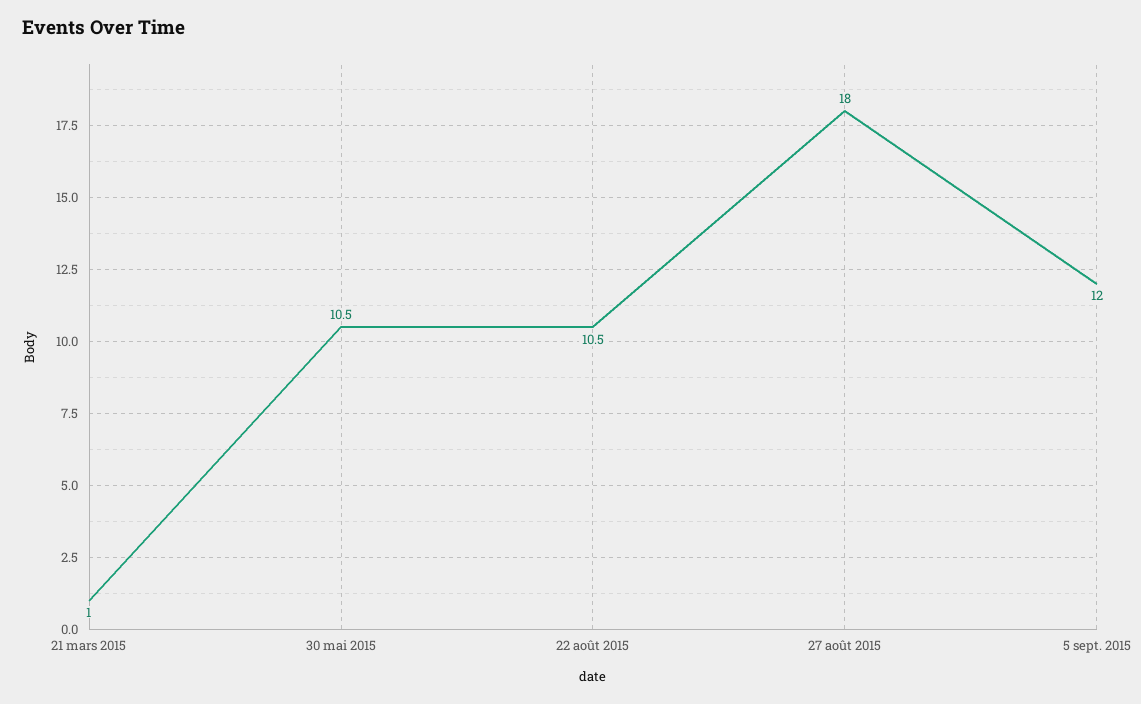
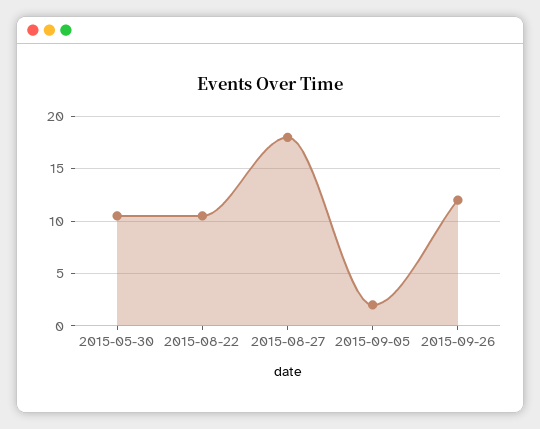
21 mars 2015: 1 -> none
5 sept. 2015: 12 -> 2
2015-09-26: none -> 12

